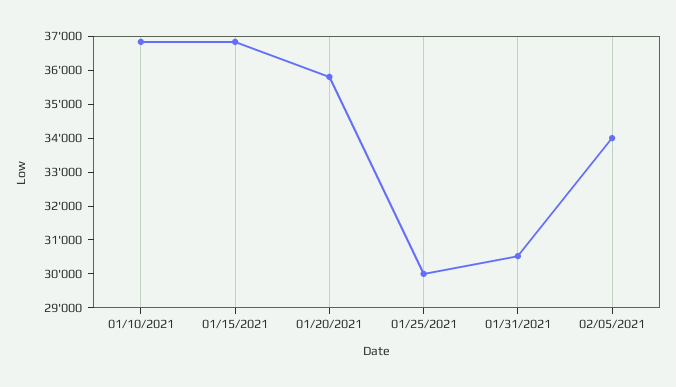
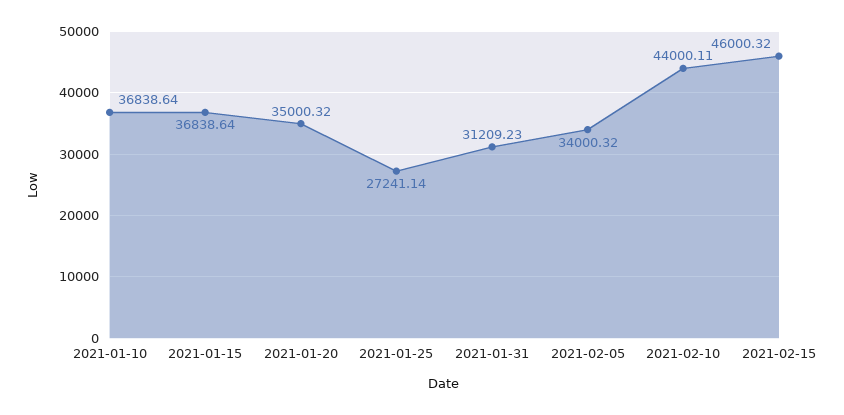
01/20/2021: 35750 -> 35000.32
01/25/2021: 30000 -> 27241.14
01/31/2021: 30500 -> 31209.23
2021-02-10: none -> 44000.11
2021-02-15: none -> 46000.32

